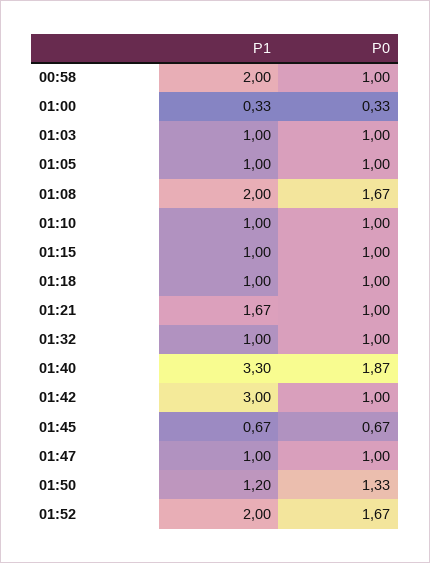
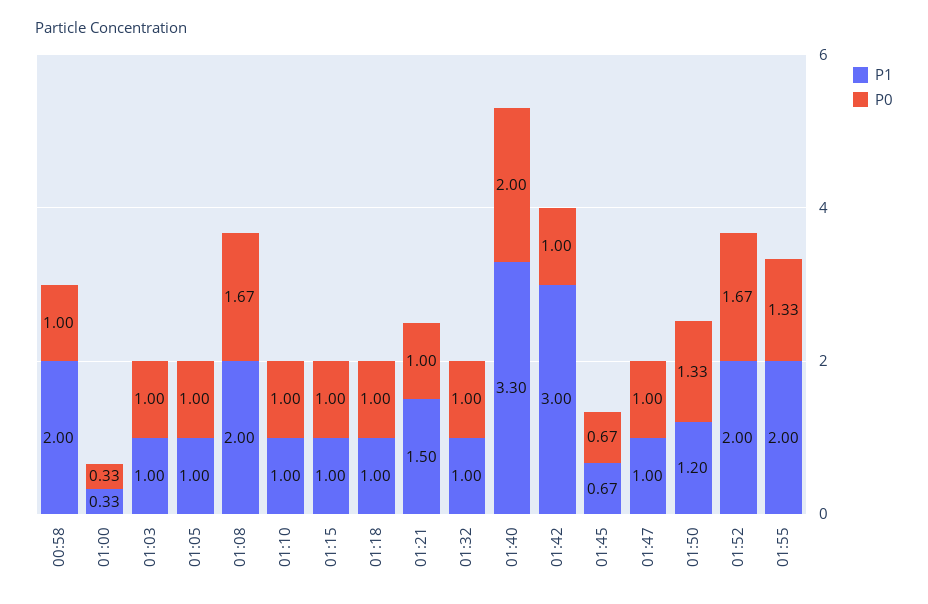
P1, 01:21: 1.67 -> 1.5
P0, 01:40: 1.87 -> 2
P1, 01:55: none -> 2
P0, 01:55: none -> 1.33

